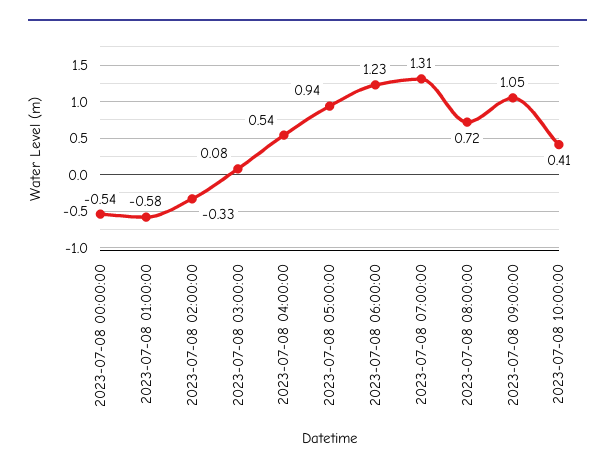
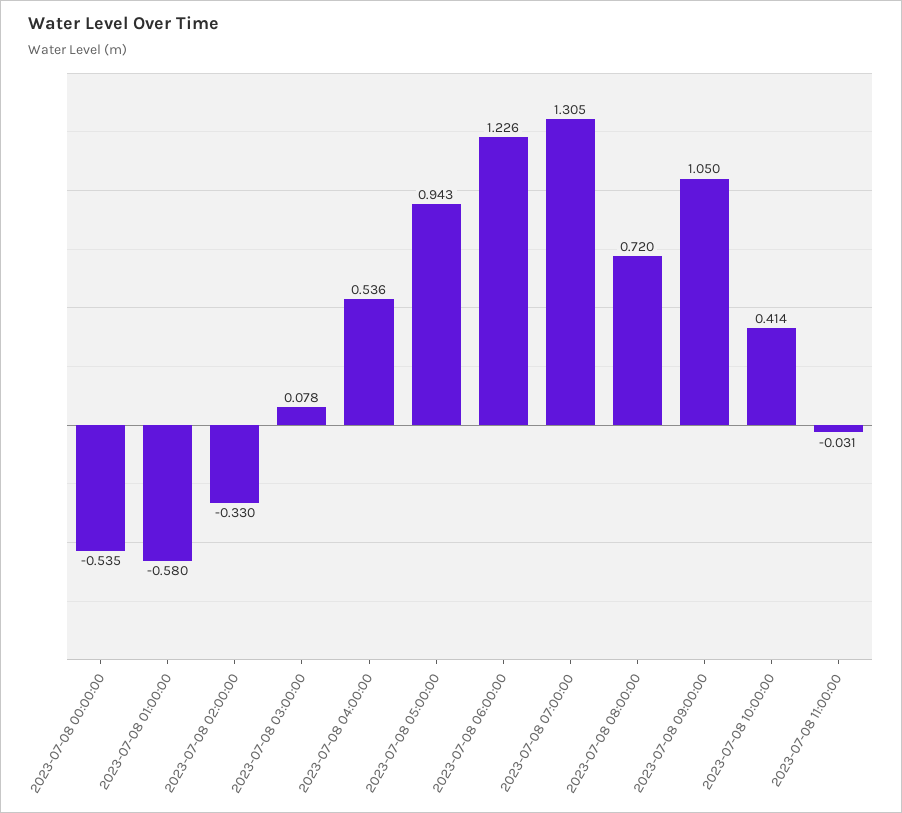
2023-07-08 11:00:00: none -> -0.031

